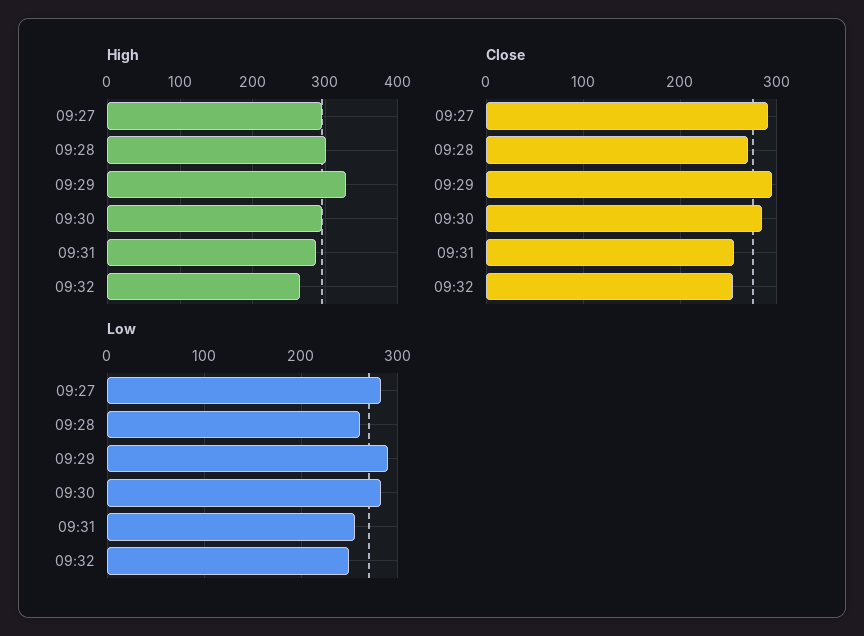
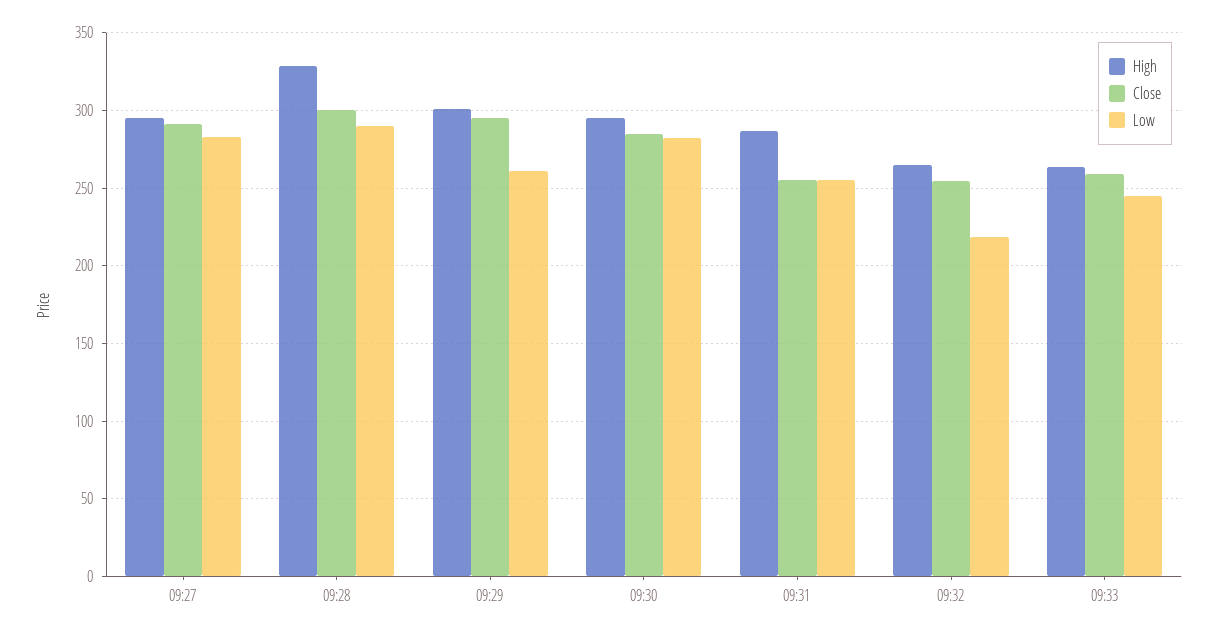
High, 09:28: 300 -> 330
High, 09:29: 330 -> 300
Close, 09:28: 270 -> 300
Low, 09:28: 260 -> 290
Low, 09:29: 290 -> 260
Low, 09:32: 250 -> 220
High, 09:33: none -> 265
Close, 09:33: none -> 260
Low, 09:33: none -> 245

